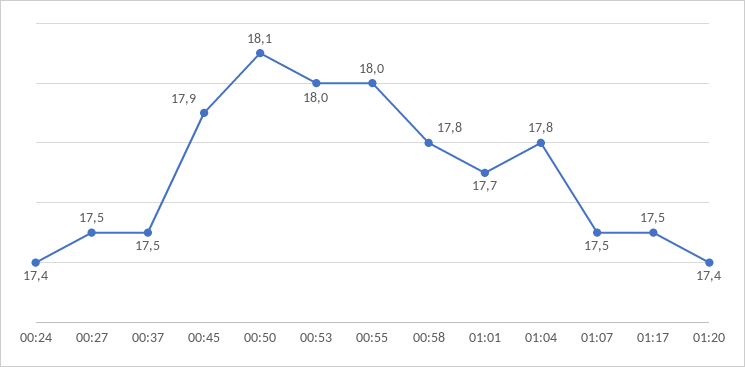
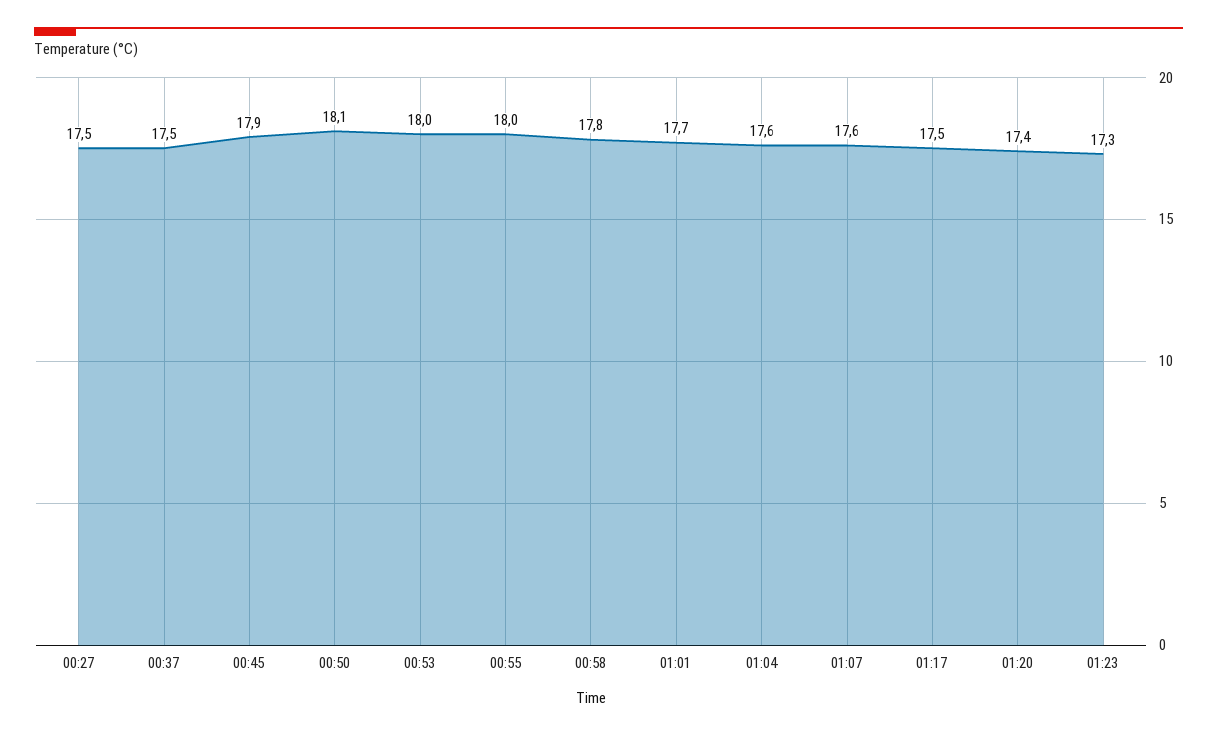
00:24: 17.4 -> none
01:04: 17.8 -> 17.6
01:07: 17.5 -> 17.6
01:23: none -> 17.3

